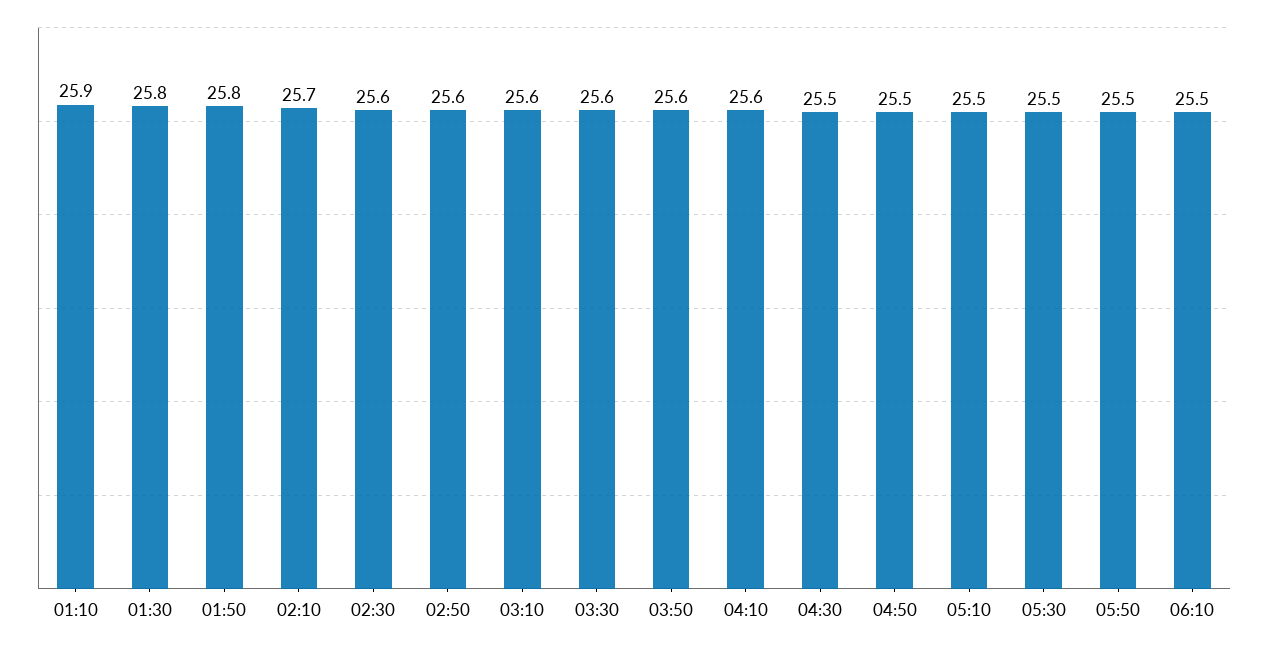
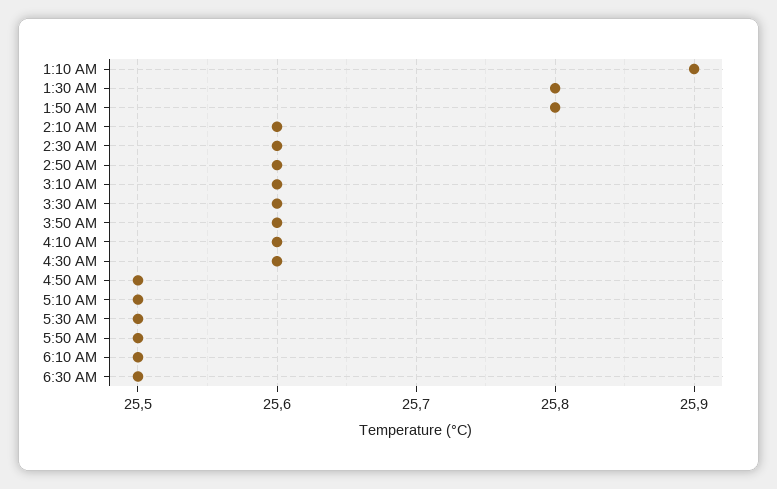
02:10: 25.7 -> 25.6
04:30: 25.5 -> 25.6
6:30 AM: none -> 25.5

